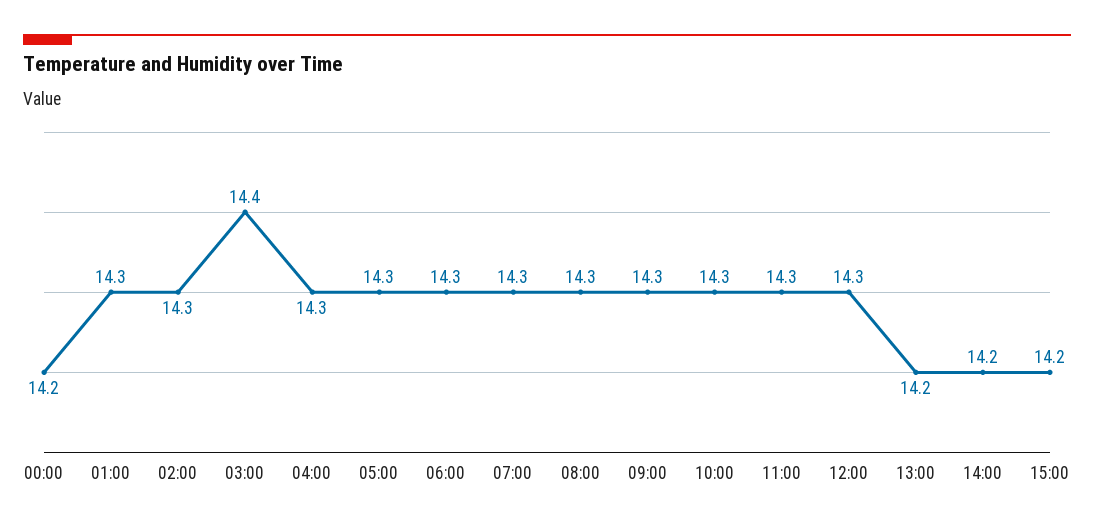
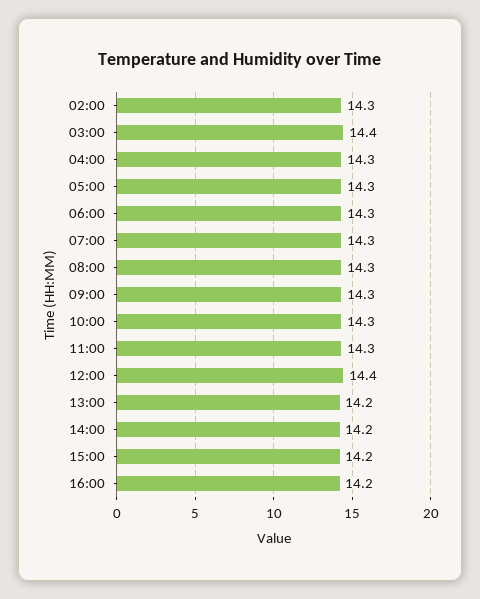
00:00: 14.2 -> none
01:00: 14.3 -> none
12:00: 14.3 -> 14.4
16:00: none -> 14.2

